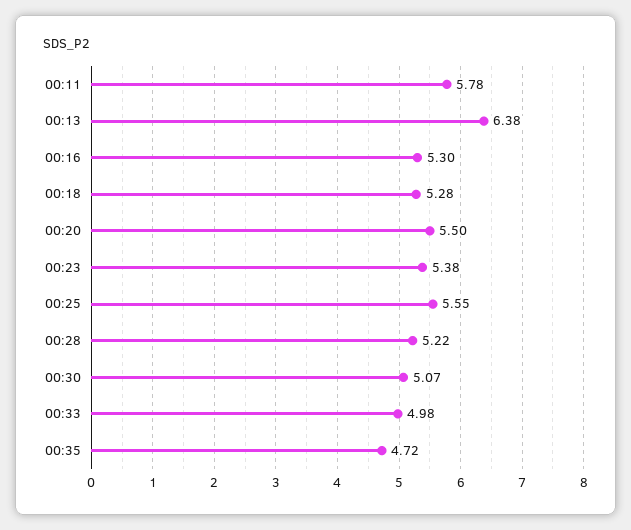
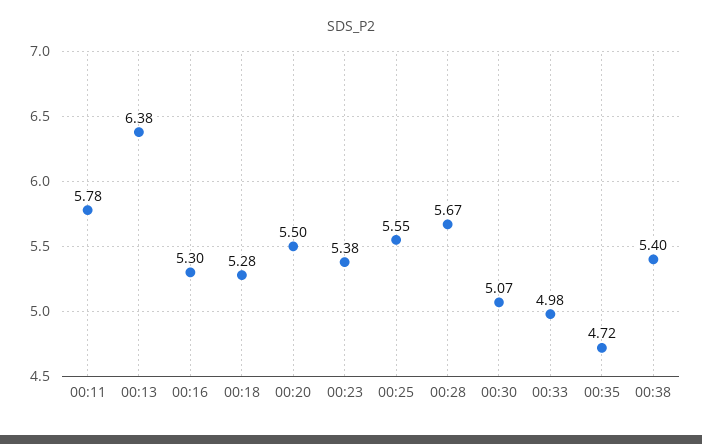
00:28: 5.22 -> 5.67
00:38: none -> 5.4

